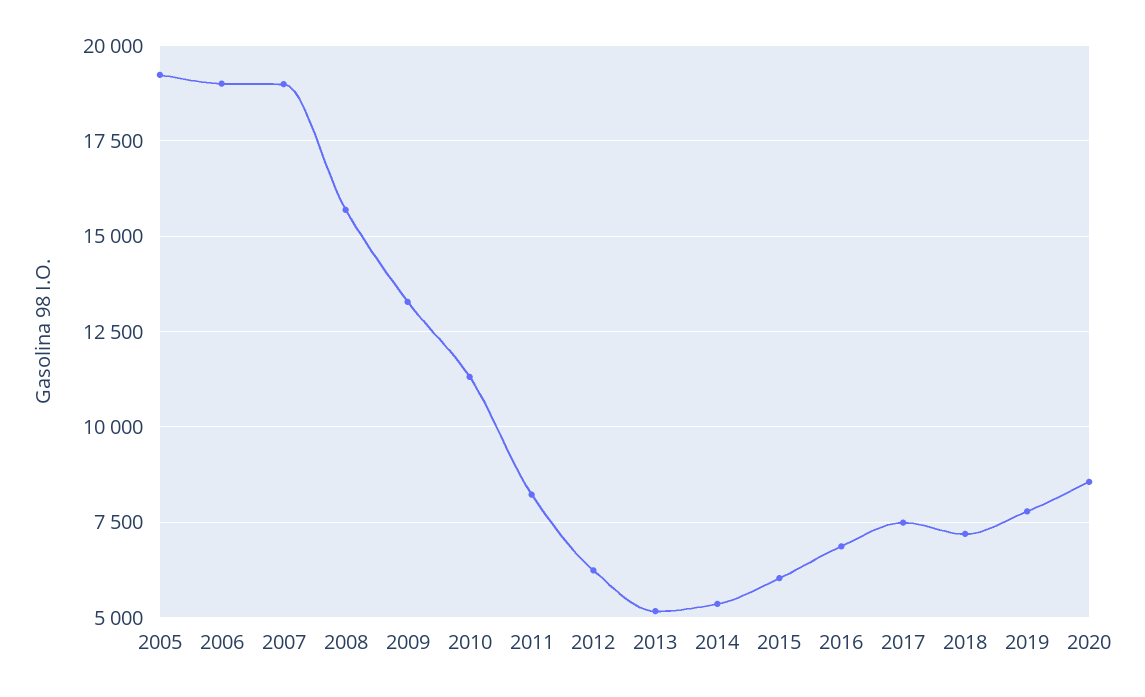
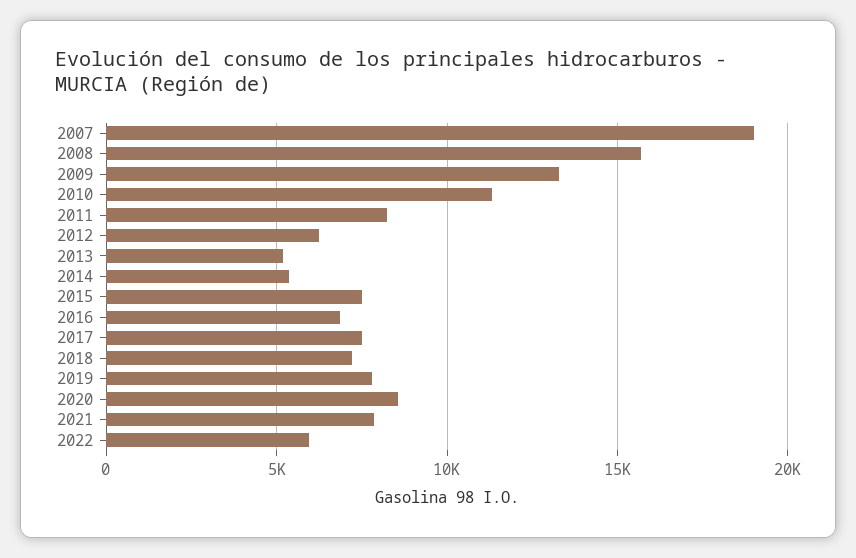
2005: 19250 -> none
2006: 19000 -> none
2015: 6000 -> 7500
2021: none -> 8000
2022: none -> 6000

